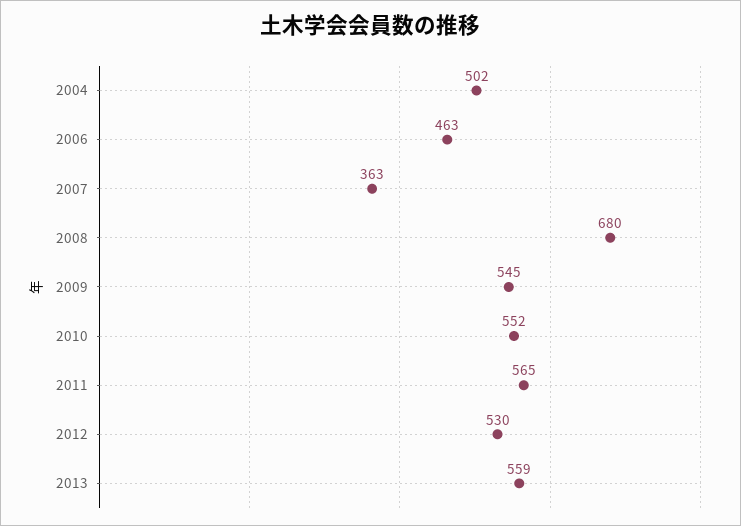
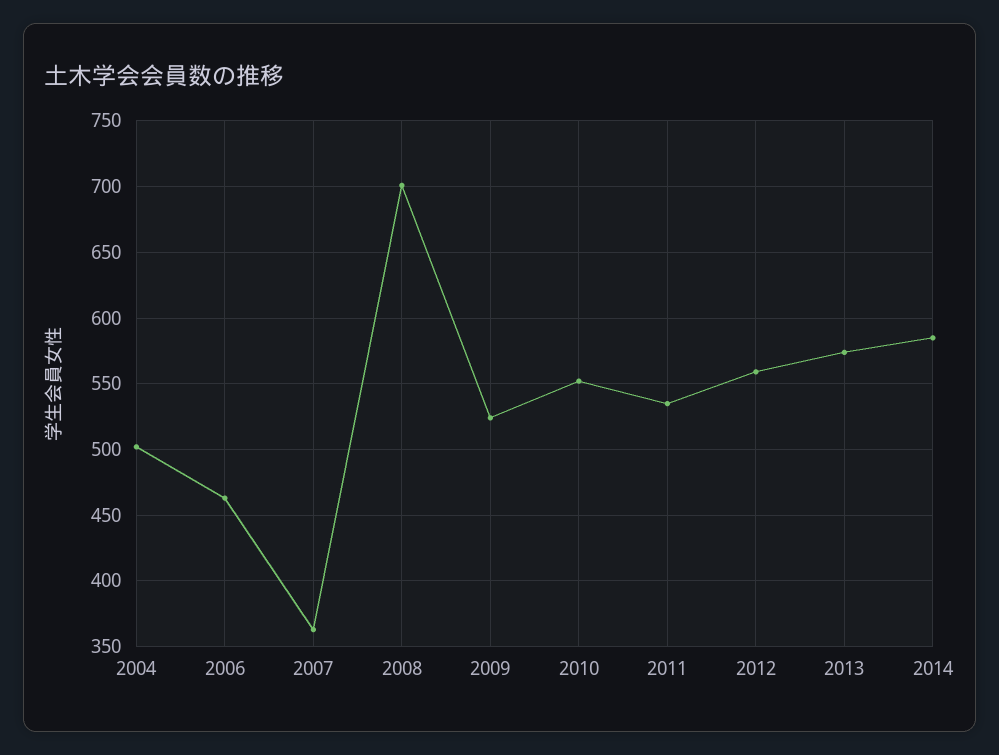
2008: 680 -> 700
2009: 545 -> 525
2011: 565 -> 535
2012: 530 -> 560
2013: 559 -> 575
2014: none -> 585

